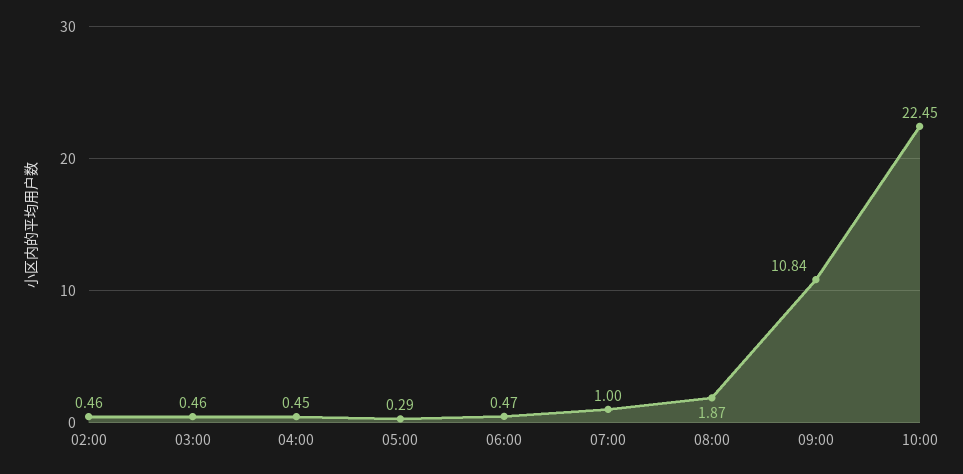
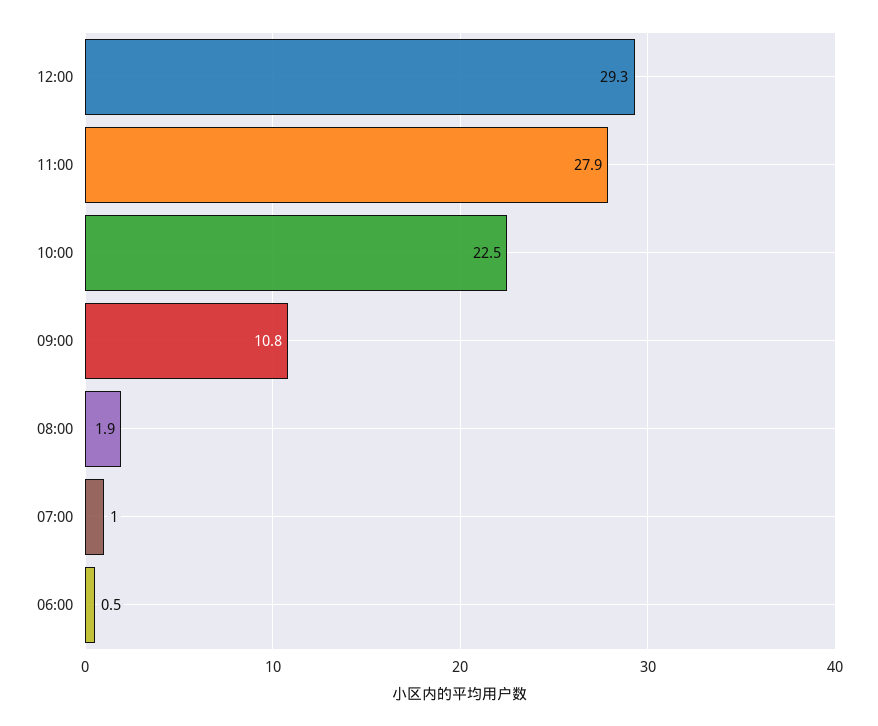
02:00: 0.46 -> none
03:00: 0.46 -> none
04:00: 0.45 -> none
05:00: 0.29 -> none
12:00: none -> 29.3
11:00: none -> 27.9

